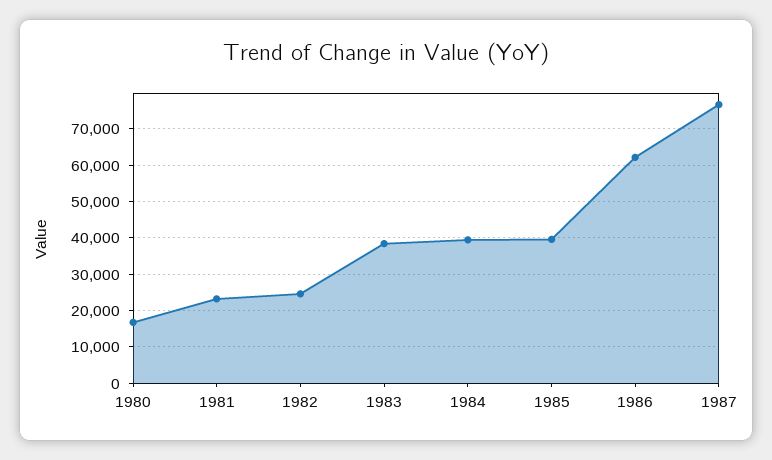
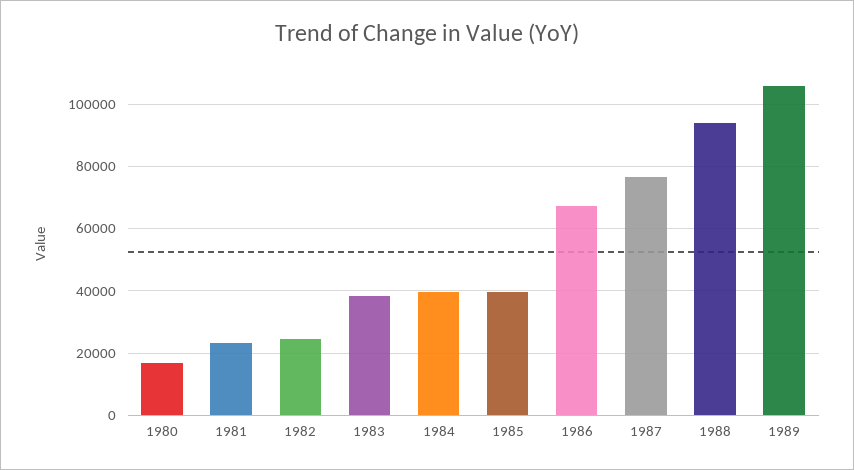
1986: 62000 -> 68000
1988: none -> 94000
1989: none -> 106000

